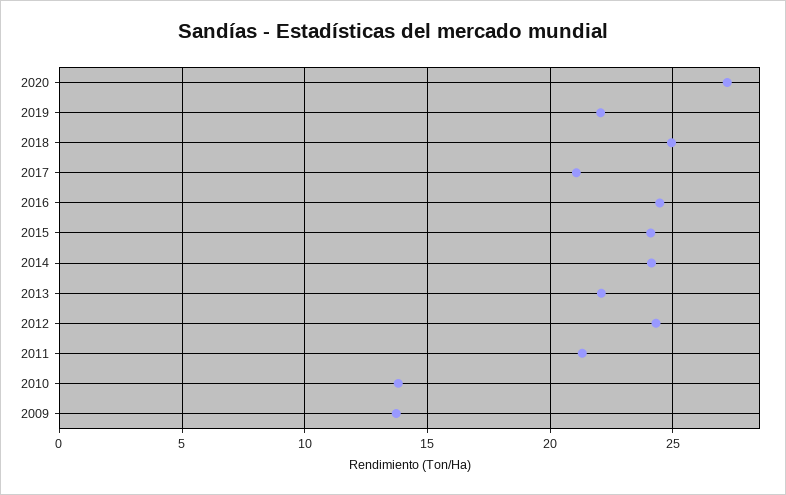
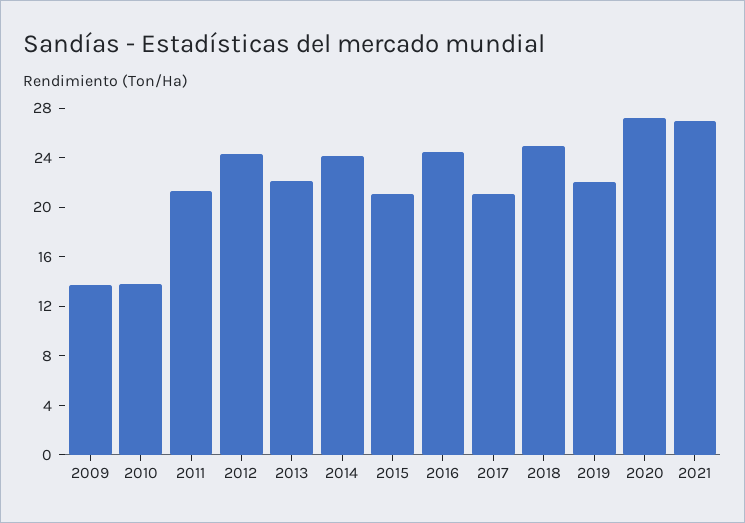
2015: 24 -> 21
2021: none -> 27

